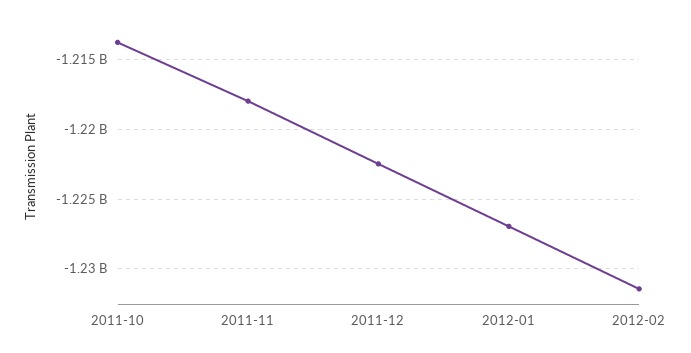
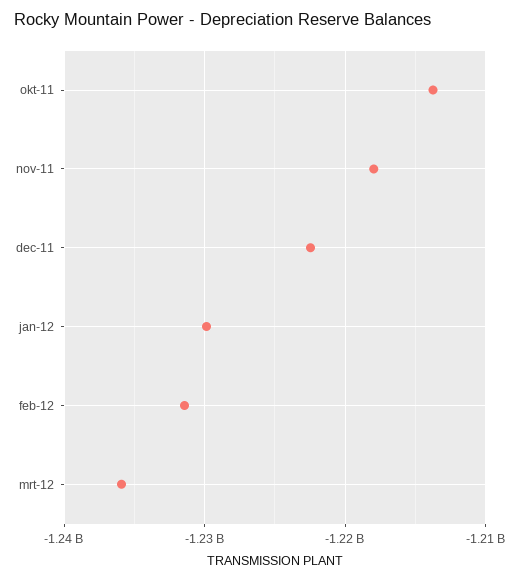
2012-01: -1227000000 -> -1230000000
mrt-12: none -> -1236000000

